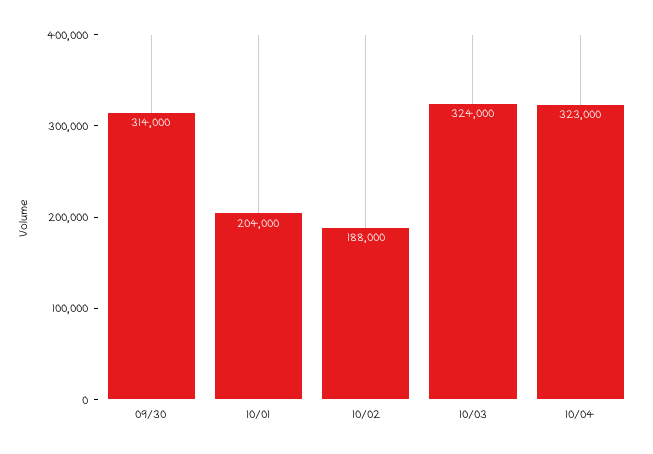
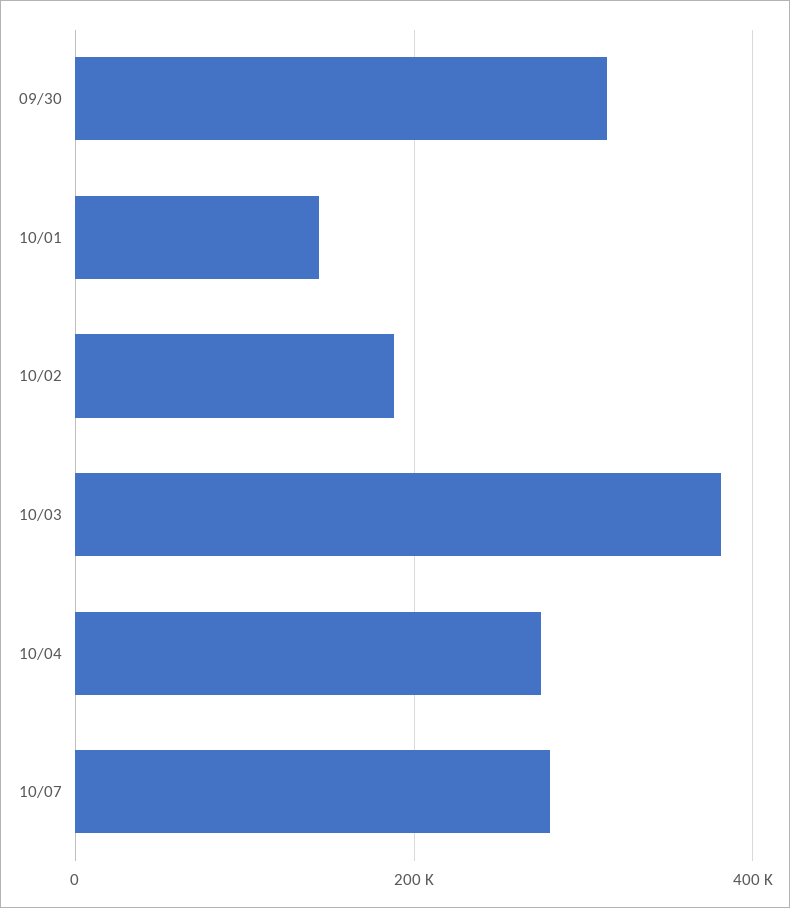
10/01: 204000 -> 140000
10/03: 324000 -> 380000
10/04: 323000 -> 280000
10/07: none -> 280000

